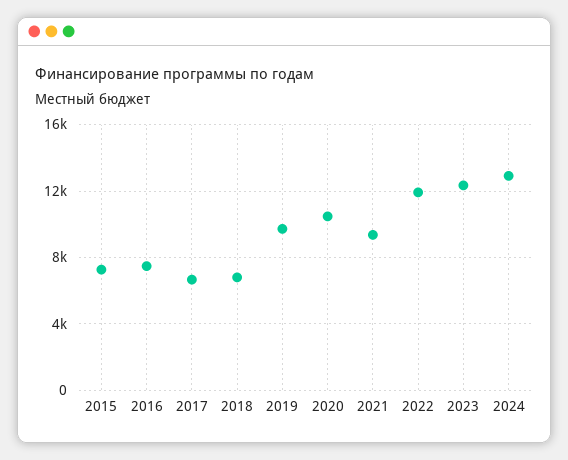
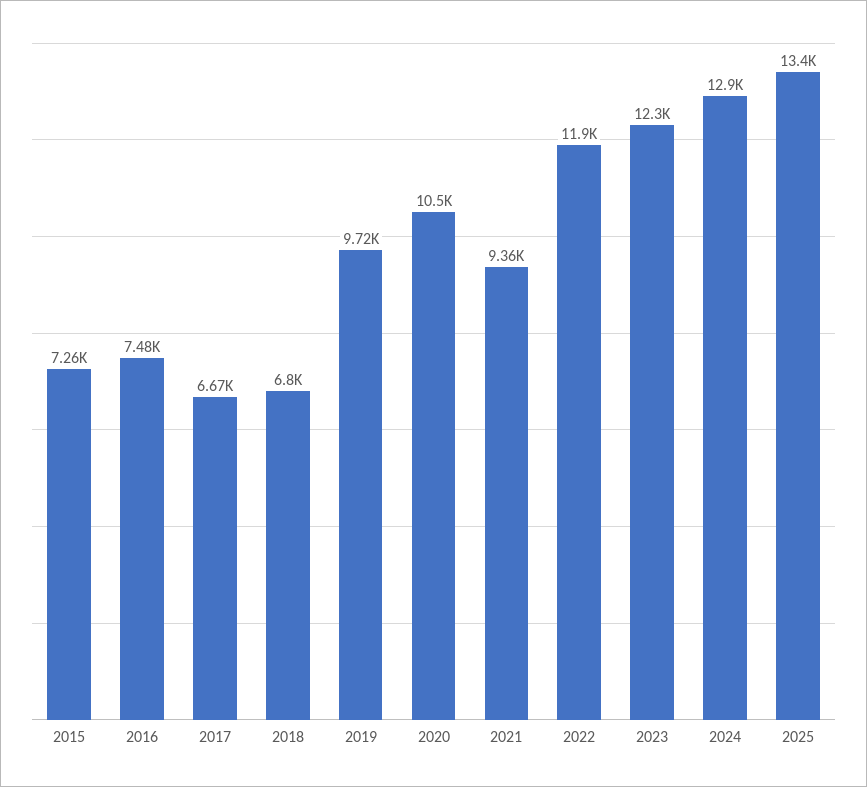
2025: none -> 13400

